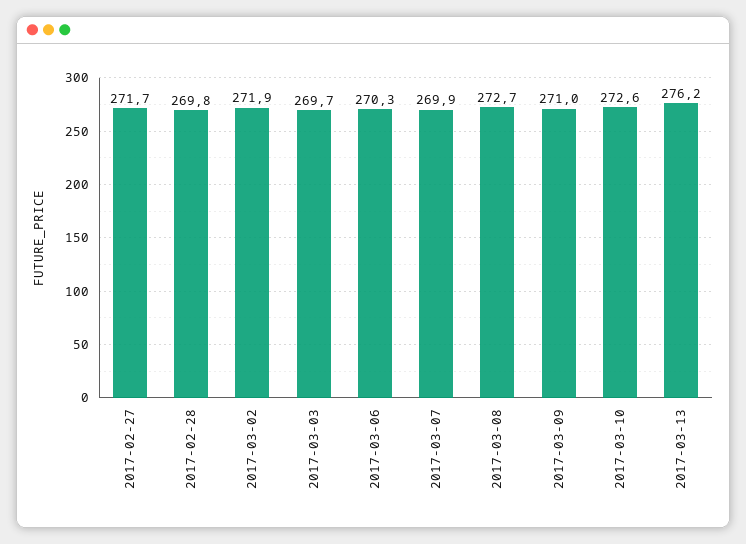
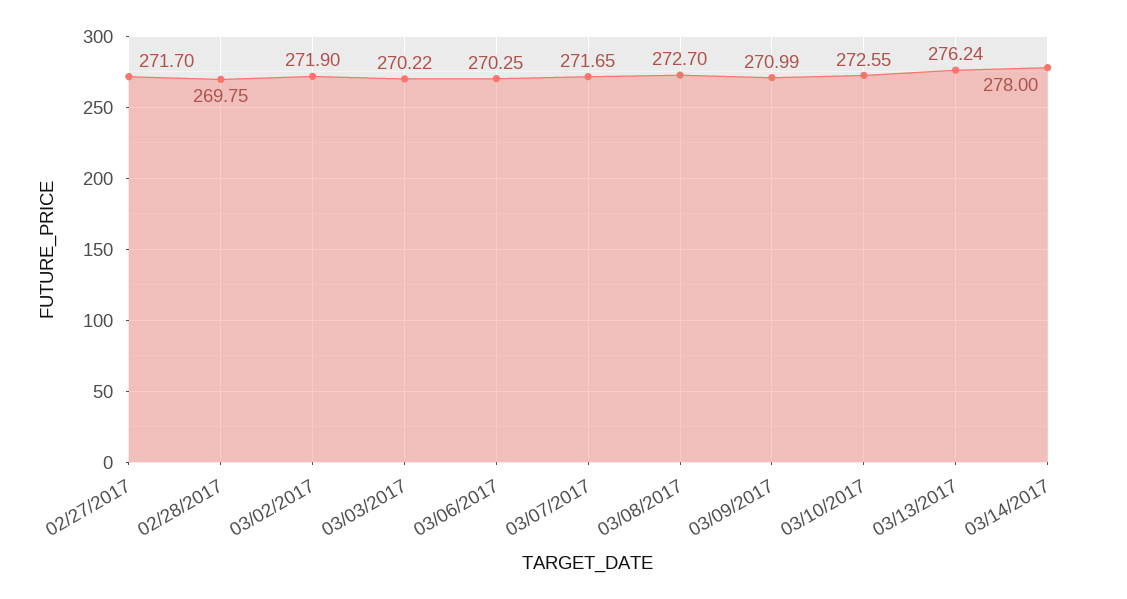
2017-03-03: 269.7 -> 270.22
2017-03-07: 269.9 -> 271.65
03/14/2017: none -> 278

